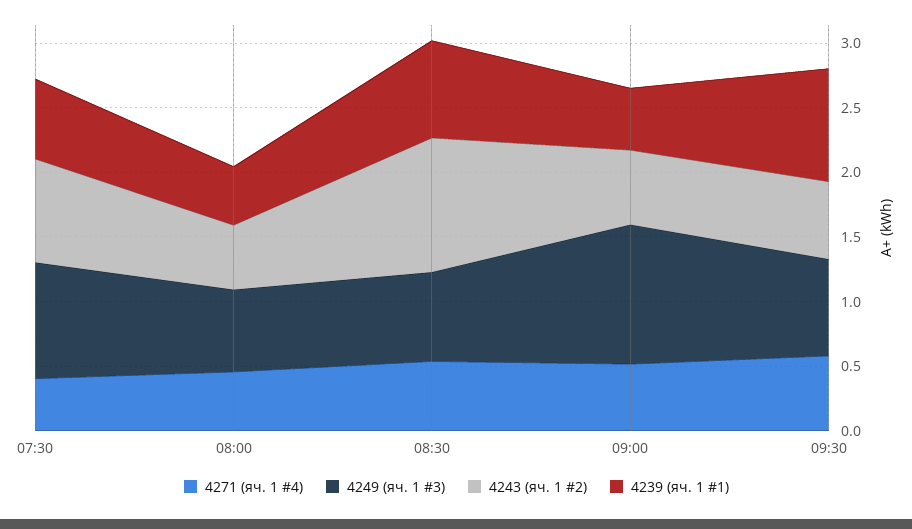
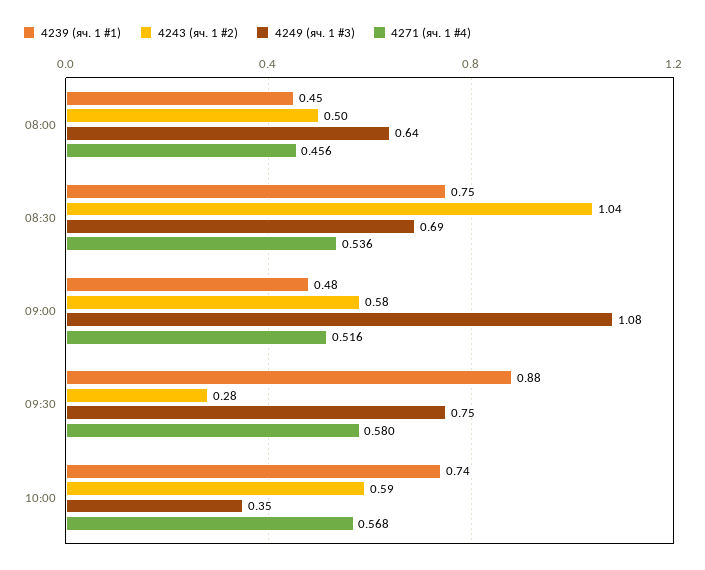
4271 (яч. 1 #4), 07:30: 0.4 -> none
4249 (яч. 1 #3), 07:30: 0.9 -> none
4243 (яч. 1 #2), 07:30: 0.8 -> none
4239 (яч. 1 #1), 07:30: 0.6 -> none
4243 (яч. 1 #2), 09:30: 0.6 -> 0.28
4239 (яч. 1 #1), 10:00: none -> 0.74
4243 (яч. 1 #2), 10:00: none -> 0.59
4249 (яч. 1 #3), 10:00: none -> 0.35
4271 (яч. 1 #4), 10:00: none -> 0.568

